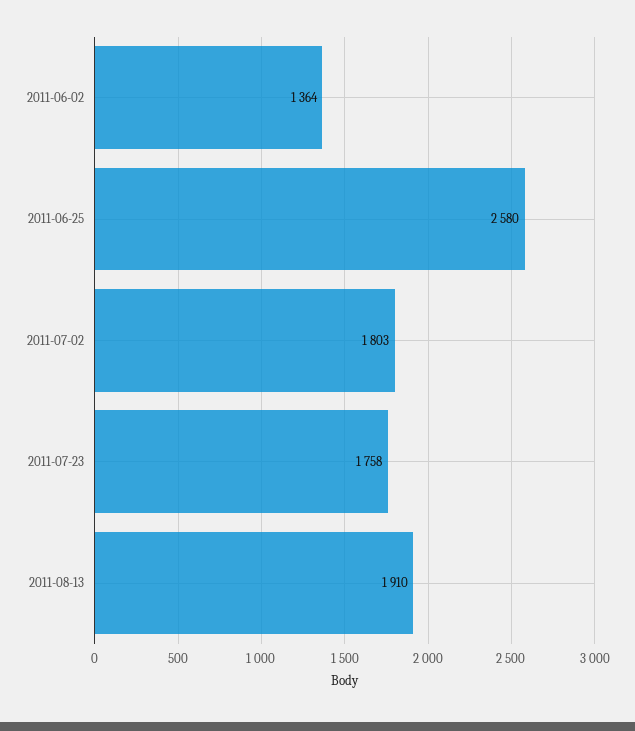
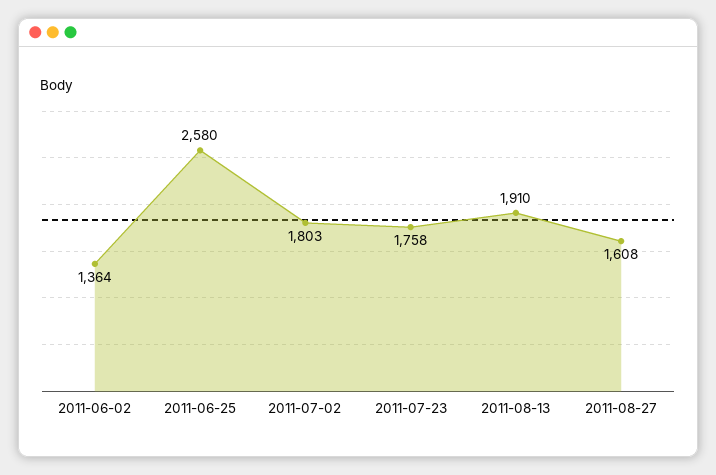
2011-08-27: none -> 1608

